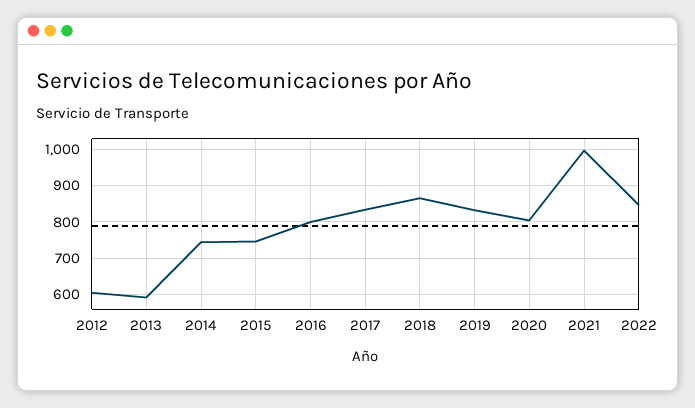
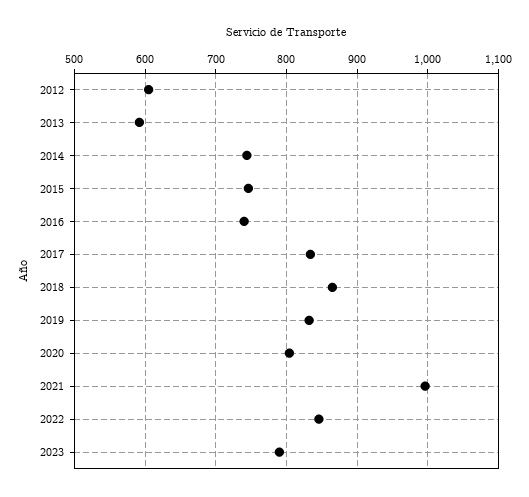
2016: 800 -> 740
2023: none -> 790

